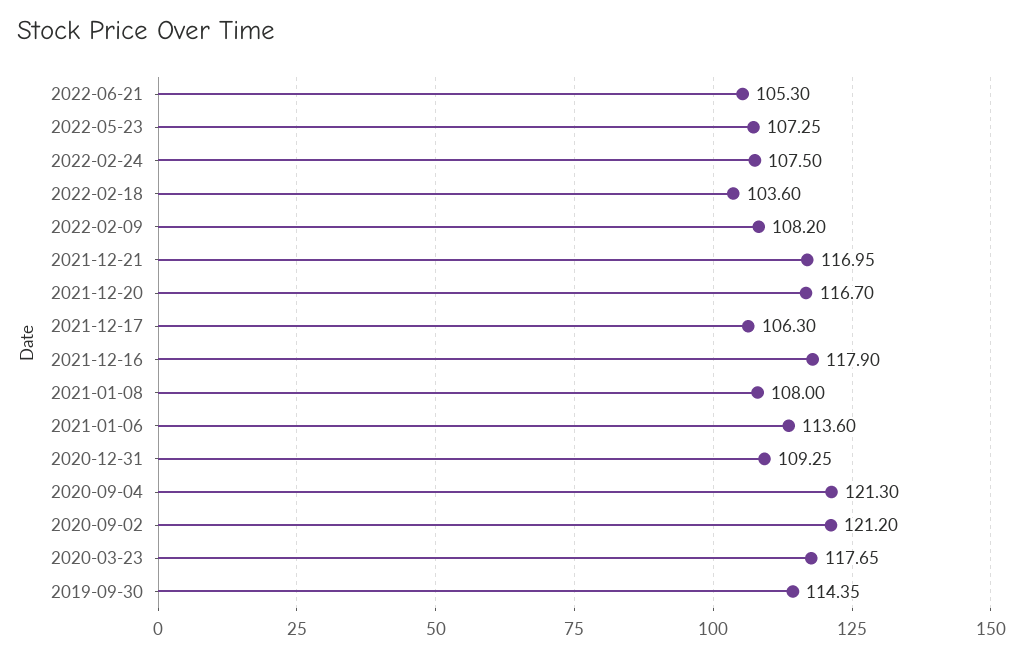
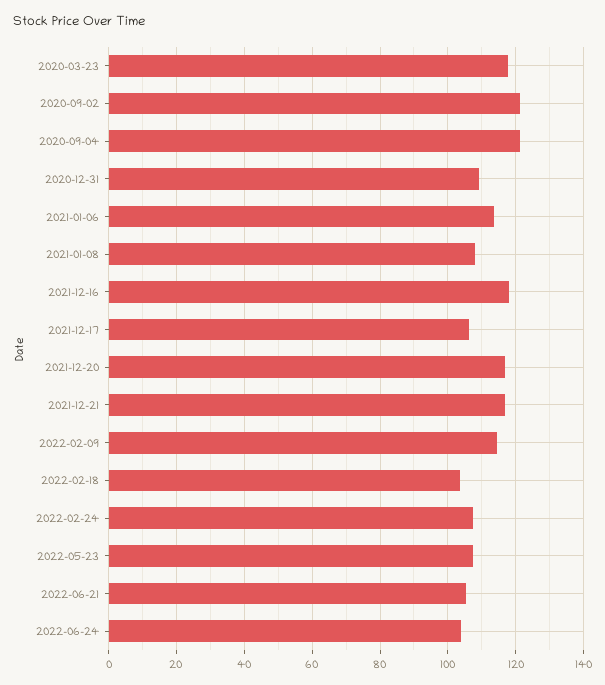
2022-02-09: 108.2 -> 114
2019-09-30: 114.35 -> none
2022-06-24: none -> 104

